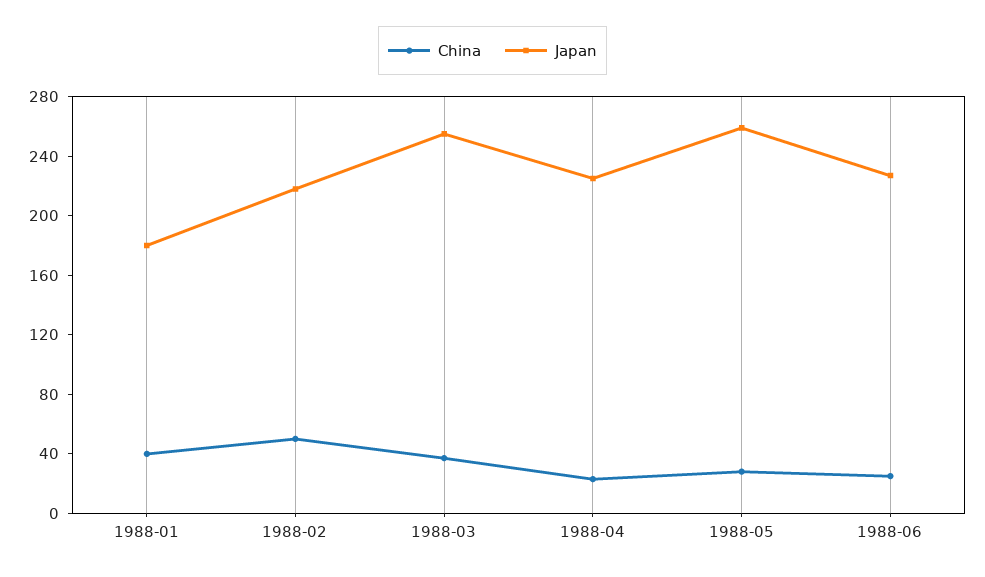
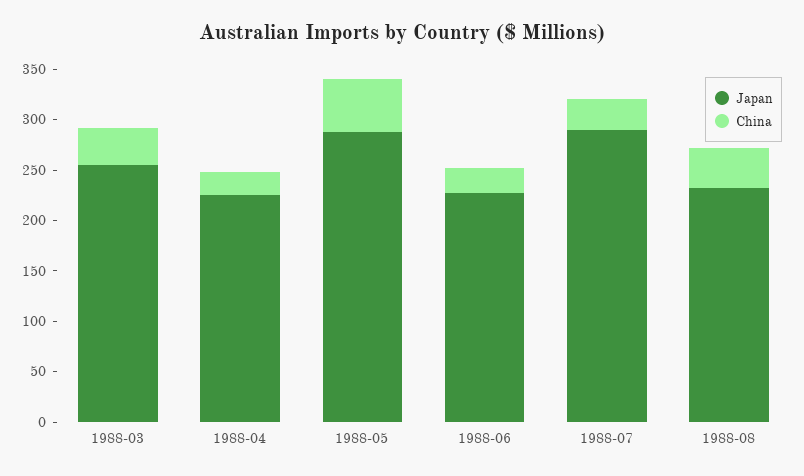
China, 1988-01: 40 -> none
Japan, 1988-01: 180 -> none
China, 1988-02: 50 -> none
Japan, 1988-02: 220 -> none
China, 1988-05: 30 -> 50
Japan, 1988-05: 260 -> 290
Japan, 1988-07: none -> 290
China, 1988-07: none -> 30
Japan, 1988-08: none -> 230
China, 1988-08: none -> 40

